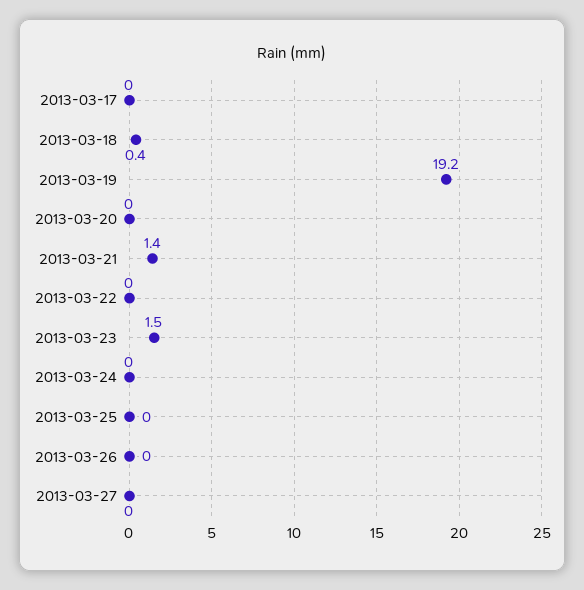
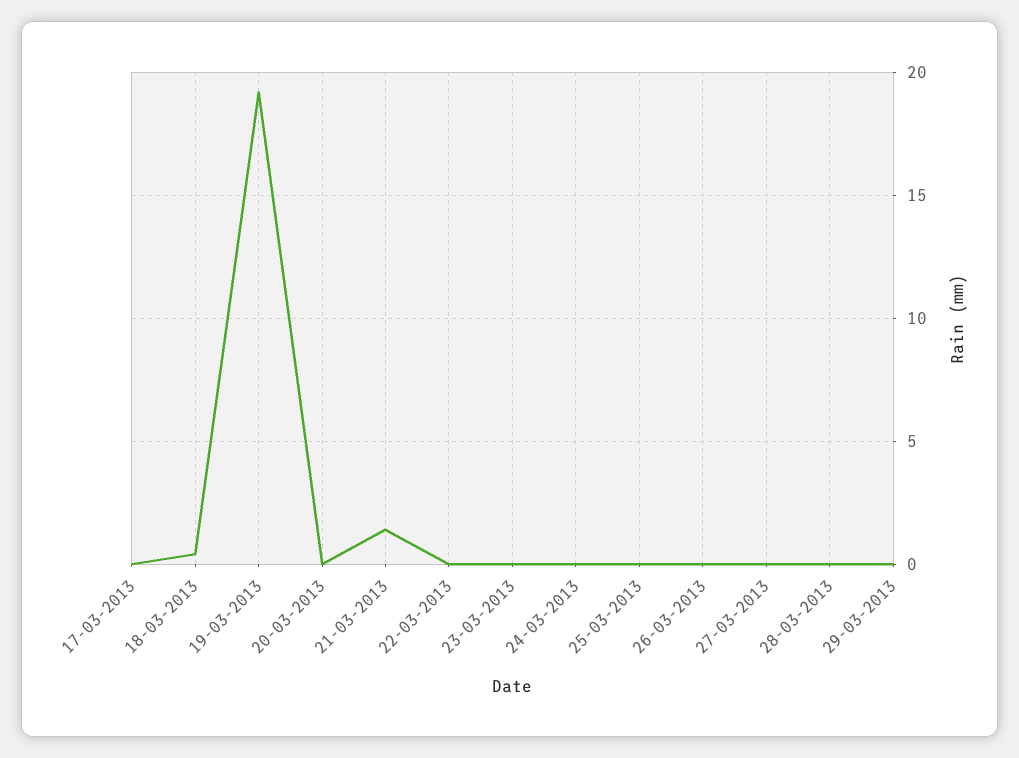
2013-03-23: 1.5 -> 0
28-03-2013: none -> 0
29-03-2013: none -> 0

